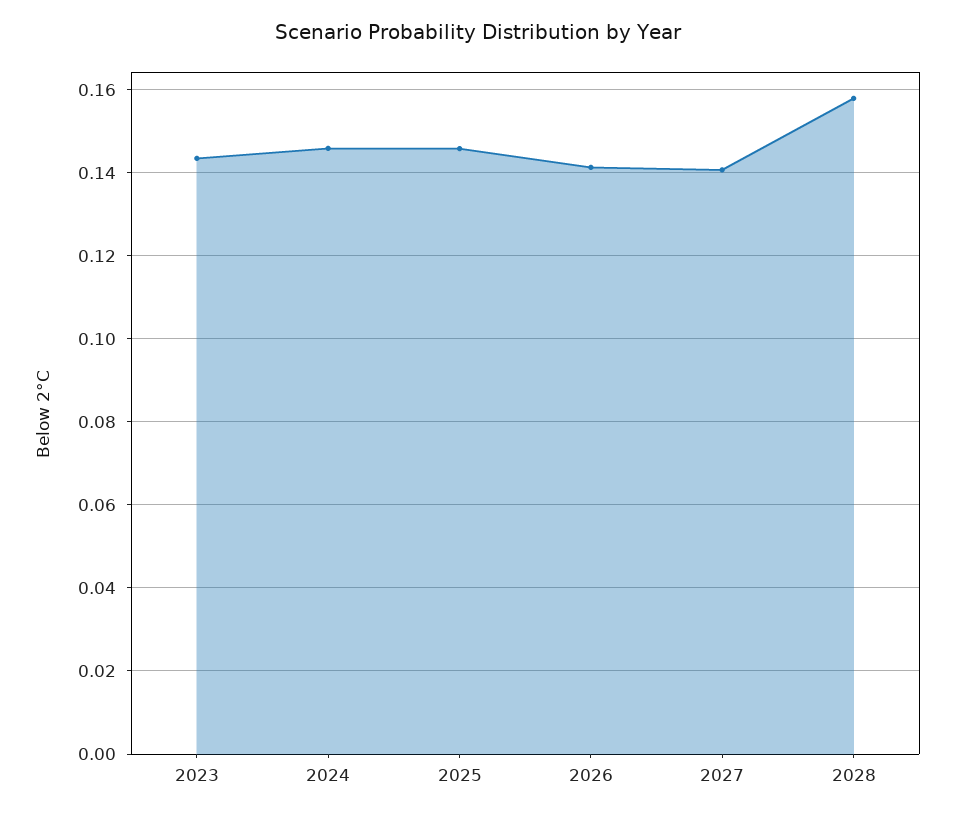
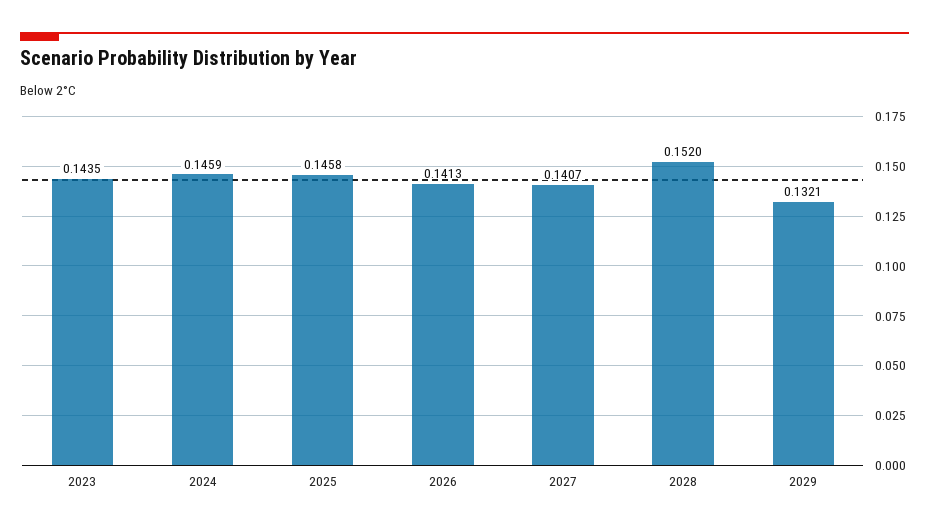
2028: 0.158 -> 0.152
2029: none -> 0.1321

